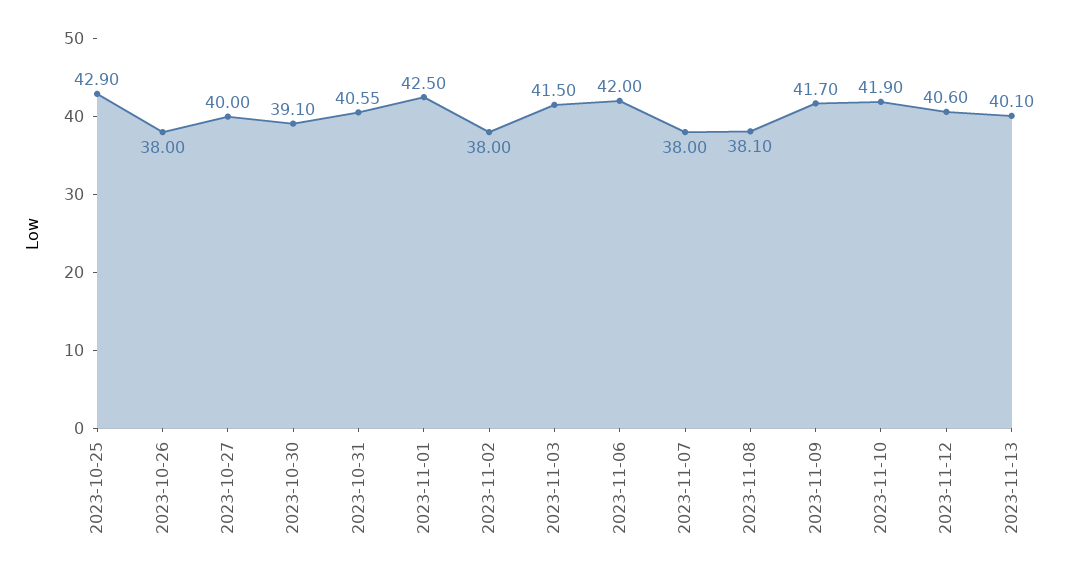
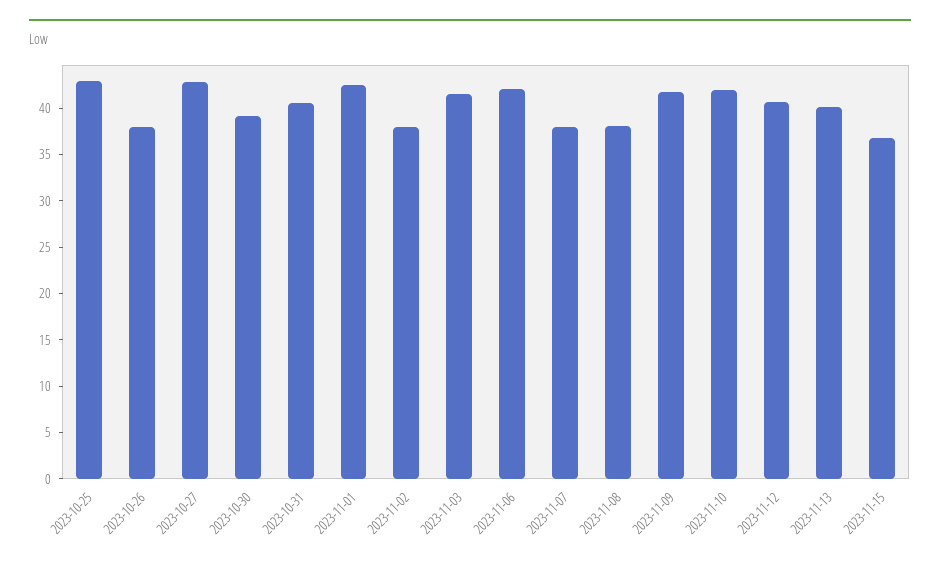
2023-10-27: 40 -> 43
2023-11-15: none -> 37

